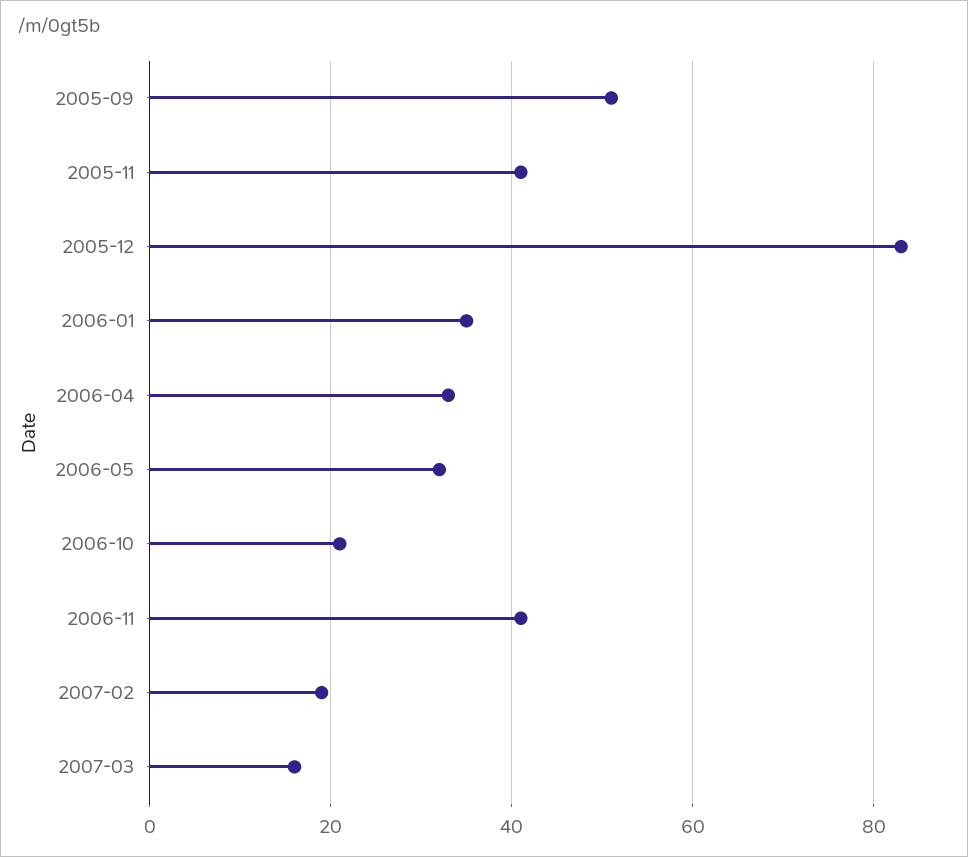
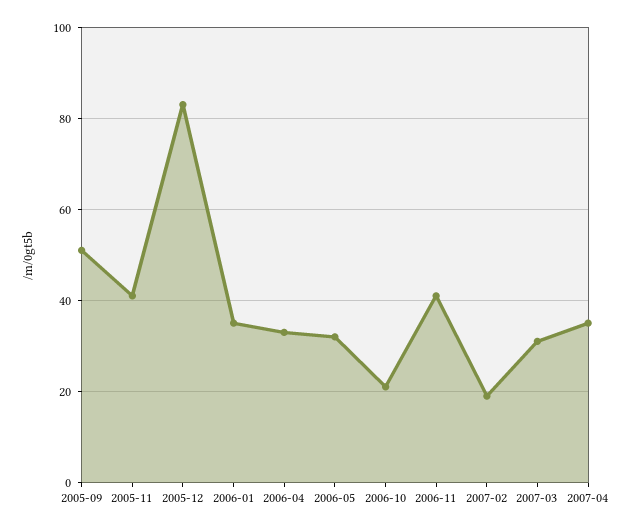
2007-03: 15 -> 30
2007-04: none -> 35

